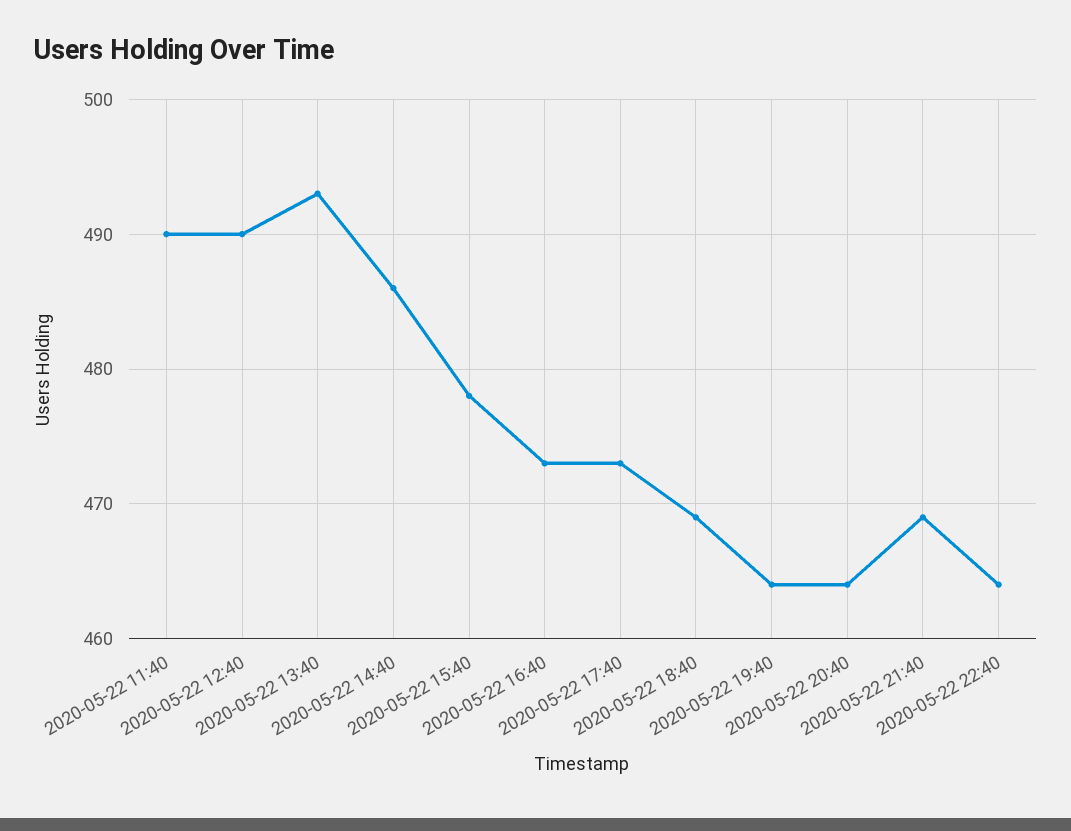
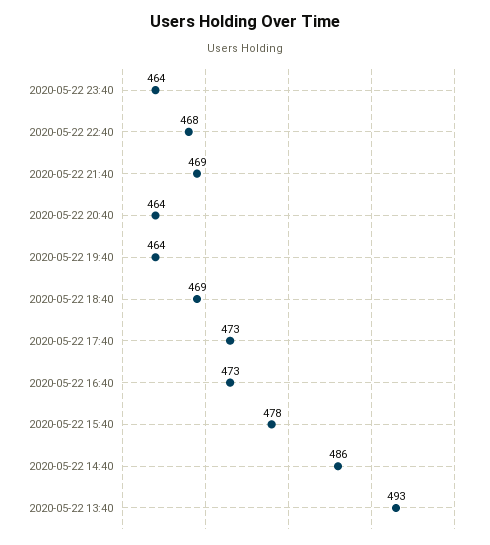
2020-05-22 11:40: 490 -> none
2020-05-22 12:40: 490 -> none
2020-05-22 22:40: 464 -> 468
2020-05-22 23:40: none -> 464

